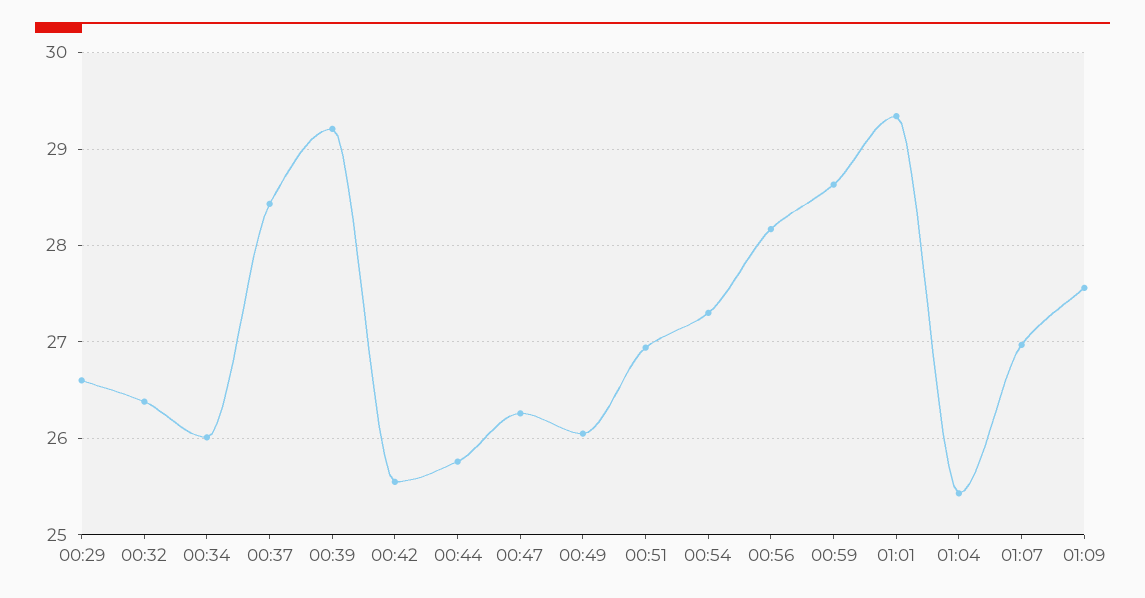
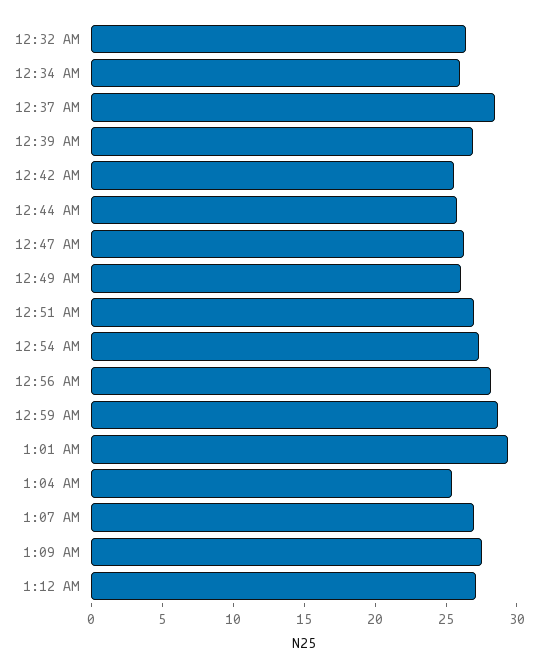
00:29: 26.6 -> none
00:39: 29.2 -> 27
1:12 AM: none -> 27

